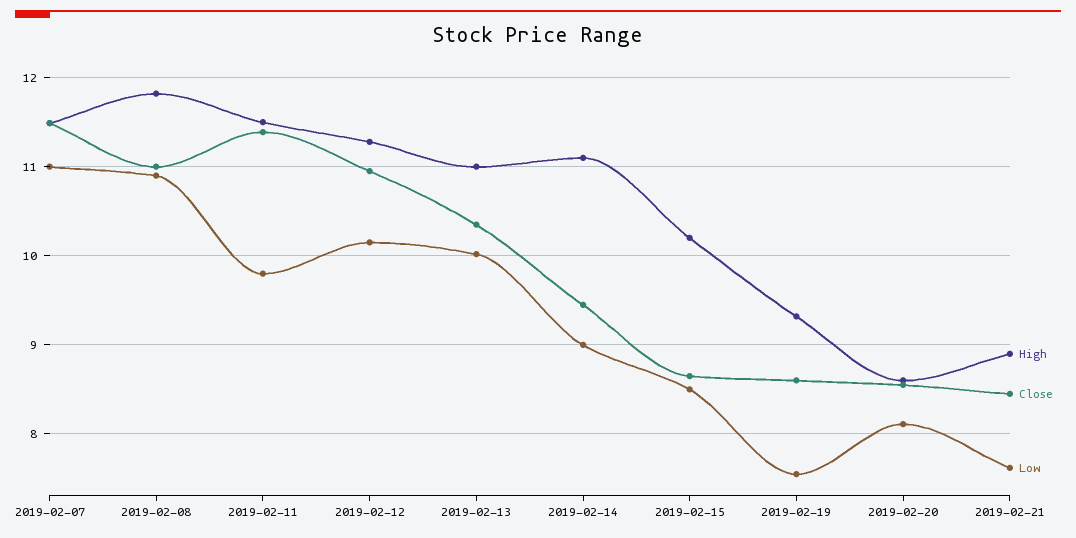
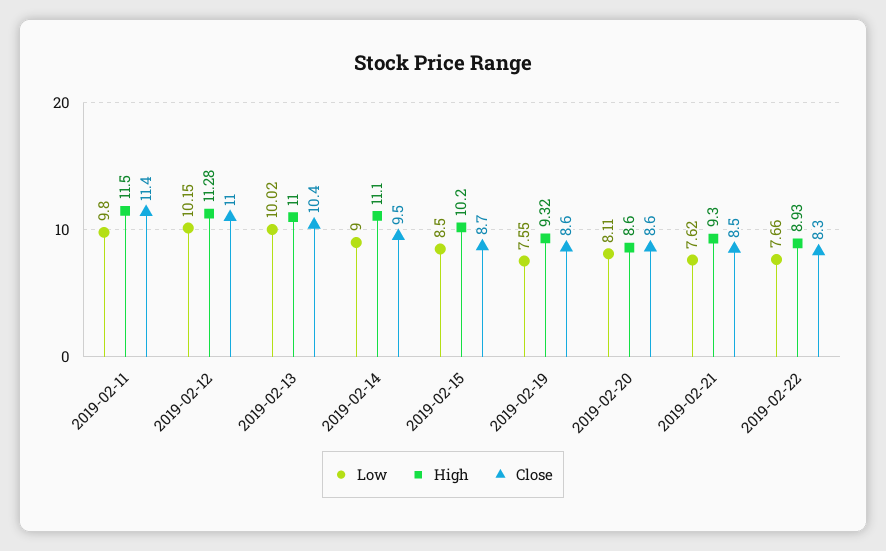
High, 2019-02-07: 11.5 -> none
Close, 2019-02-07: 11.5 -> none
Low, 2019-02-07: 11 -> none
High, 2019-02-08: 11.8 -> none
Close, 2019-02-08: 11 -> none
Low, 2019-02-08: 10.9 -> none
High, 2019-02-21: 8.9 -> 9.3
Low, 2019-02-22: none -> 7.66
High, 2019-02-22: none -> 8.93
Close, 2019-02-22: none -> 8.3

